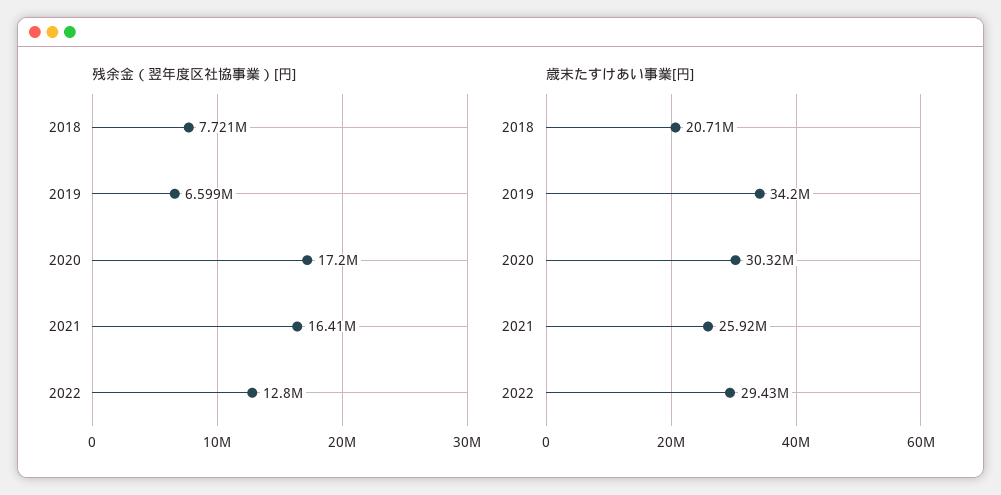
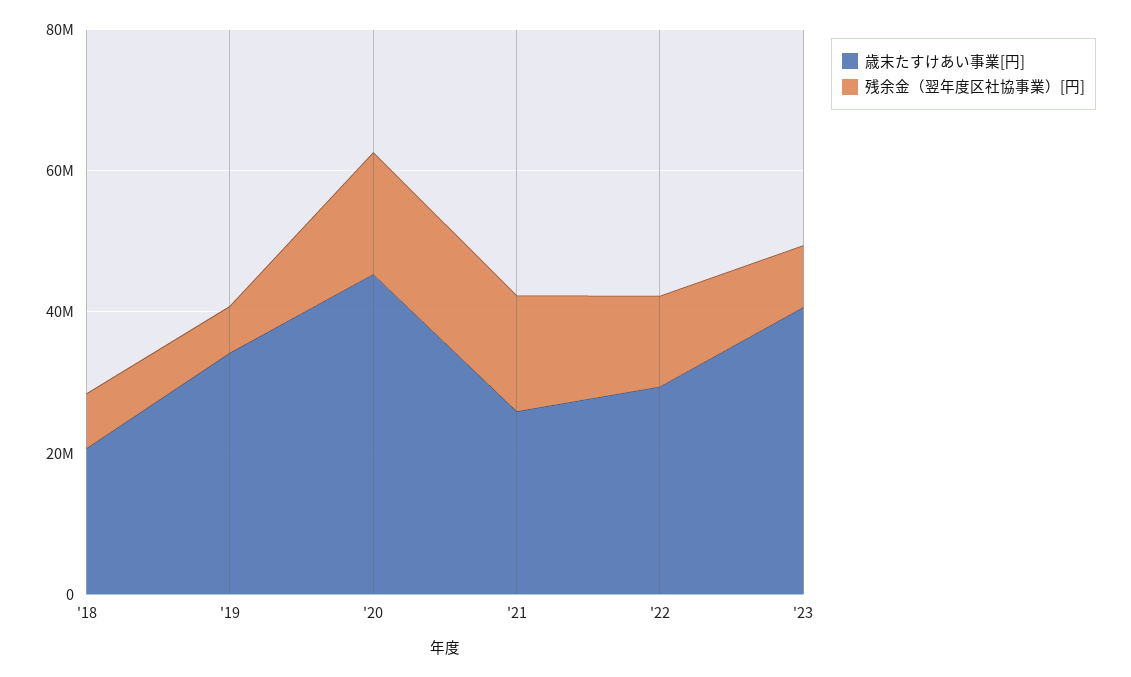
歳末たすけあい事業[円], 2020: 30320000 -> 45000000
歳末たすけあい事業[円], '23: none -> 40000000
残余金（翌年度区社協事業）[円], '23: none -> 10000000

